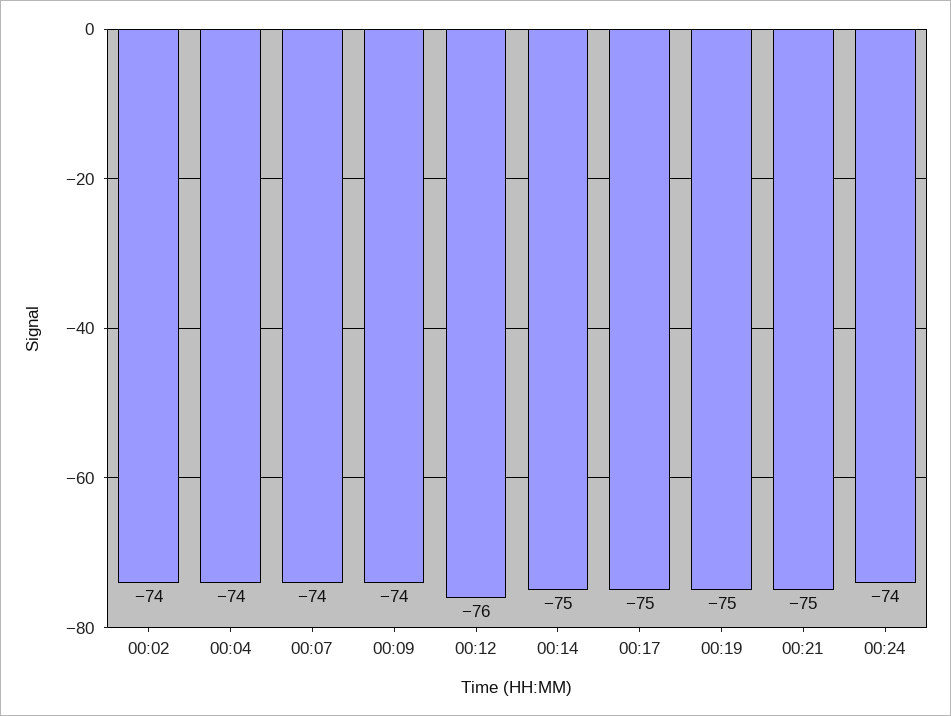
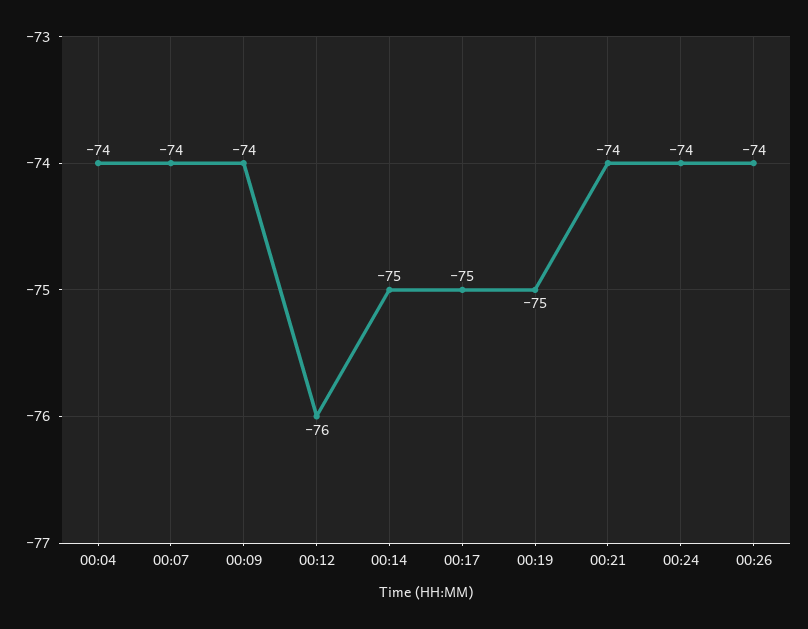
00:02: -74 -> none
00:21: -75 -> -74
00:26: none -> -74

